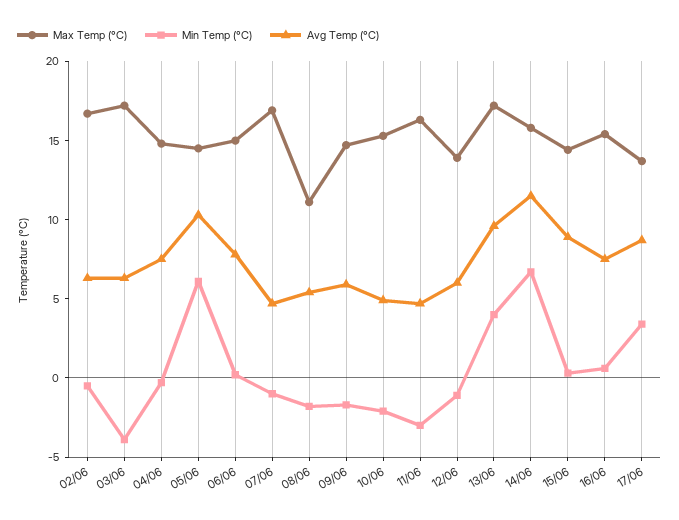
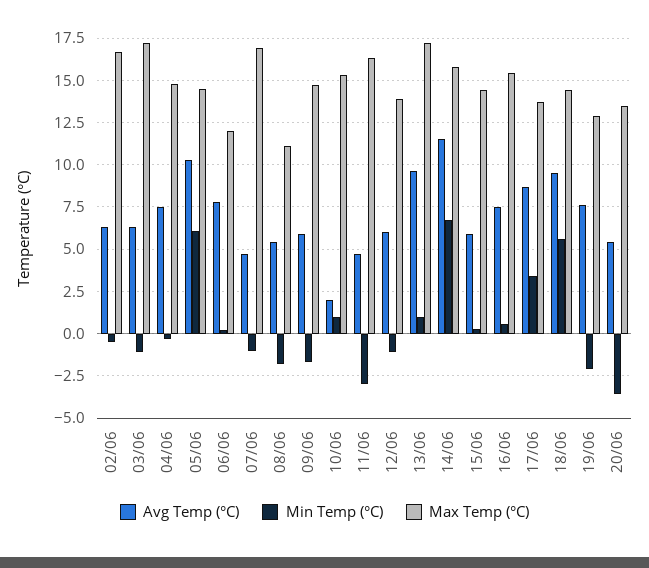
Min Temp (°C), 03/06: -4 -> -1
Max Temp (°C), 06/06: 15 -> 12
Min Temp (°C), 10/06: -2 -> 1
Avg Temp (°C), 10/06: 5 -> 2
Min Temp (°C), 13/06: 4 -> 1
Avg Temp (°C), 15/06: 9 -> 6
Avg Temp (°C), 18/06: none -> 9.5
Min Temp (°C), 18/06: none -> 5.5
Max Temp (°C), 18/06: none -> 14.5
Avg Temp (°C), 19/06: none -> 7.5
Min Temp (°C), 19/06: none -> -2
Max Temp (°C), 19/06: none -> 13
Avg Temp (°C), 20/06: none -> 5.5
Min Temp (°C), 20/06: none -> -3.5
Max Temp (°C), 20/06: none -> 13.5

